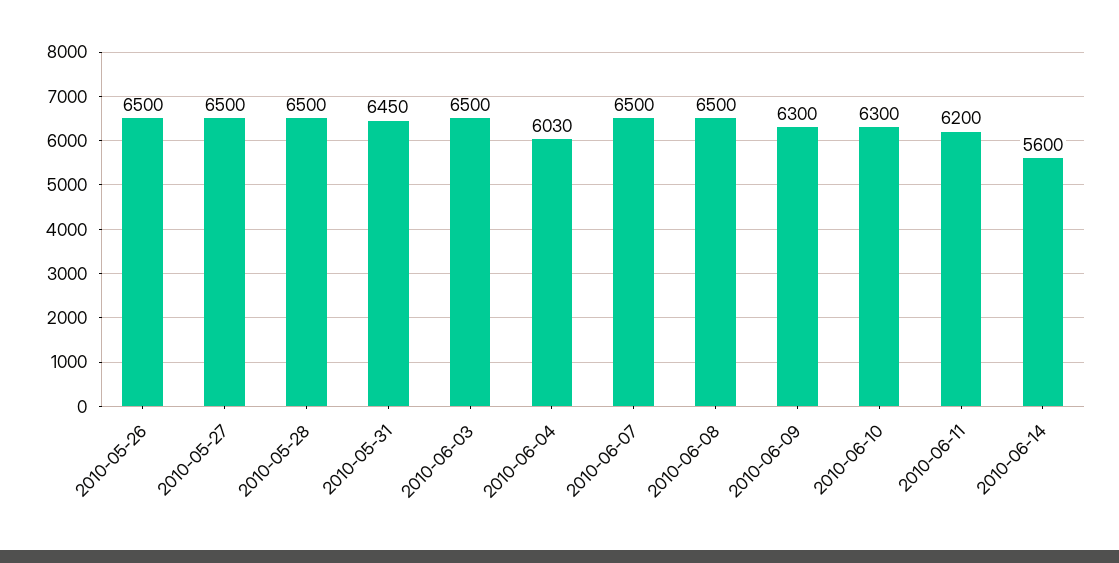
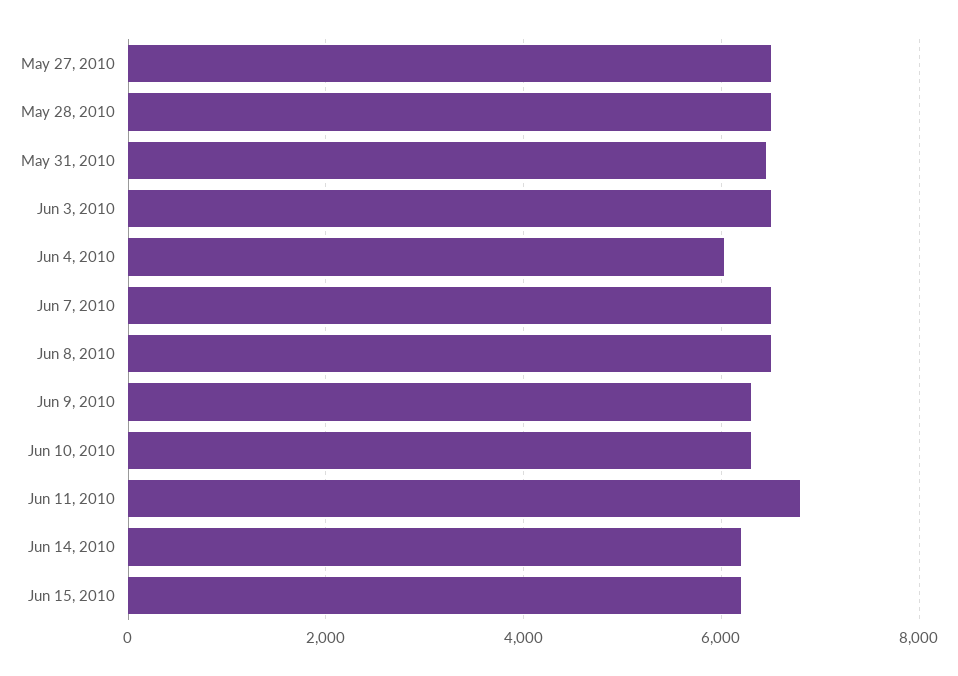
2010-05-26: 6500 -> none
2010-06-11: 6200 -> 6800
2010-06-14: 5600 -> 6200
Jun 15, 2010: none -> 6200

